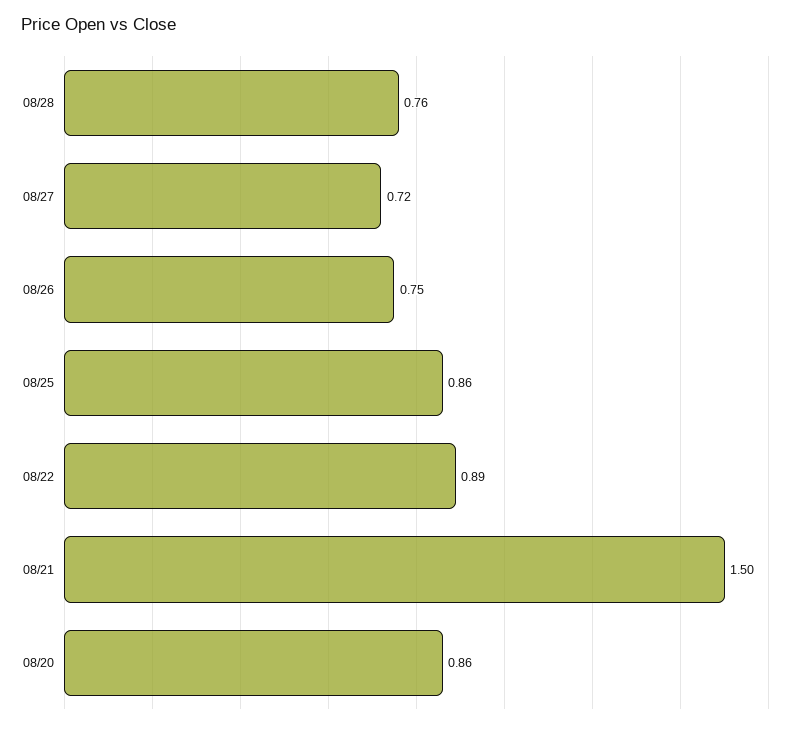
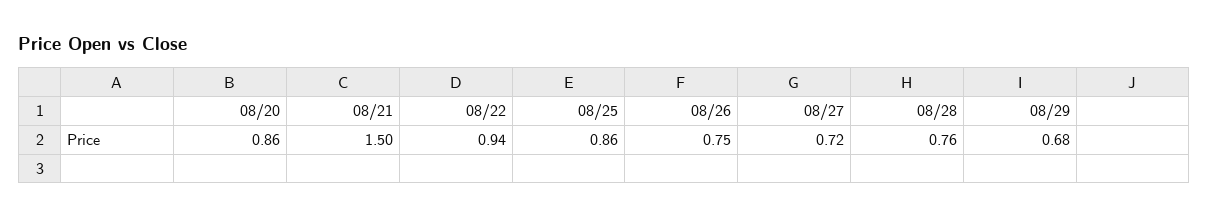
08/22: 0.89 -> 0.94
08/29: none -> 0.68

